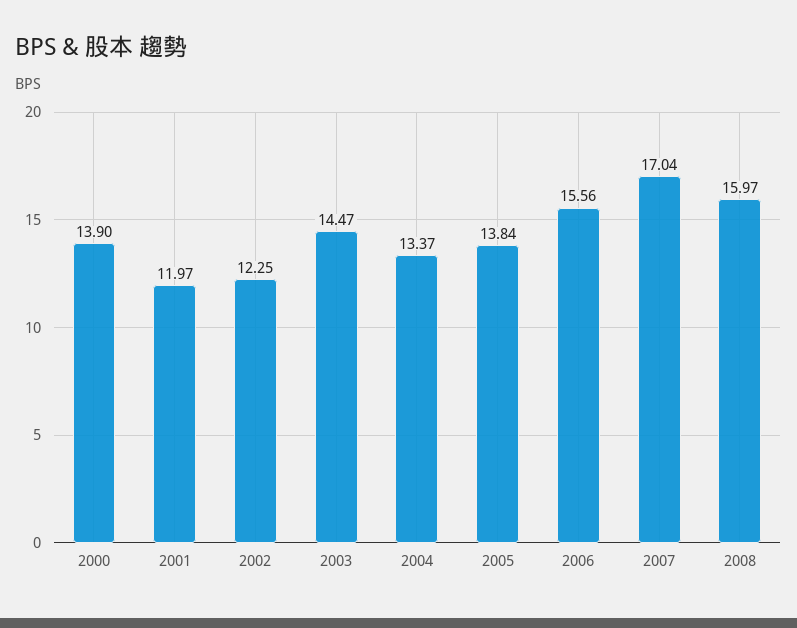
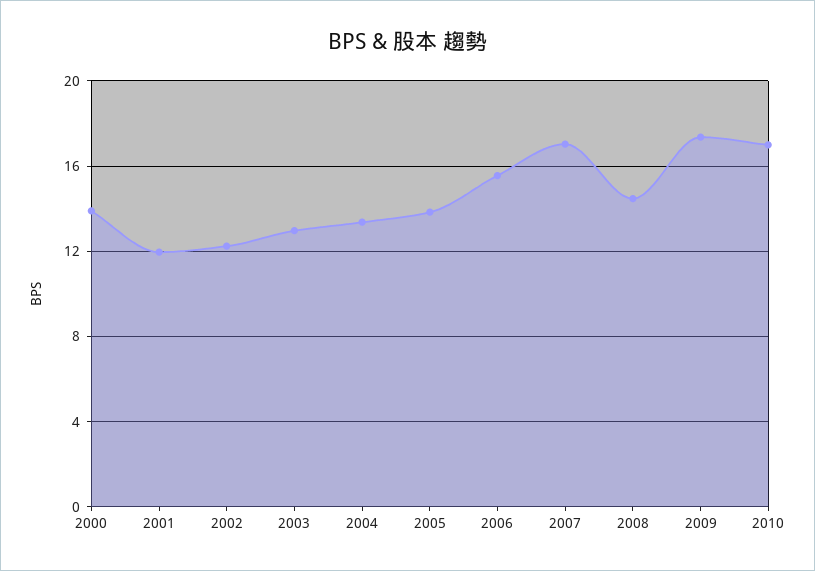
2003: 14.47 -> 13
2008: 15.97 -> 14.5
2009: none -> 17.5
2010: none -> 17

